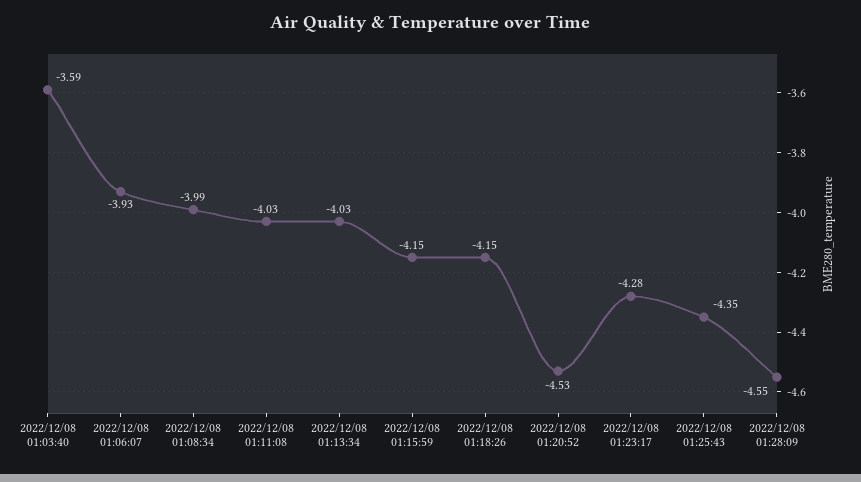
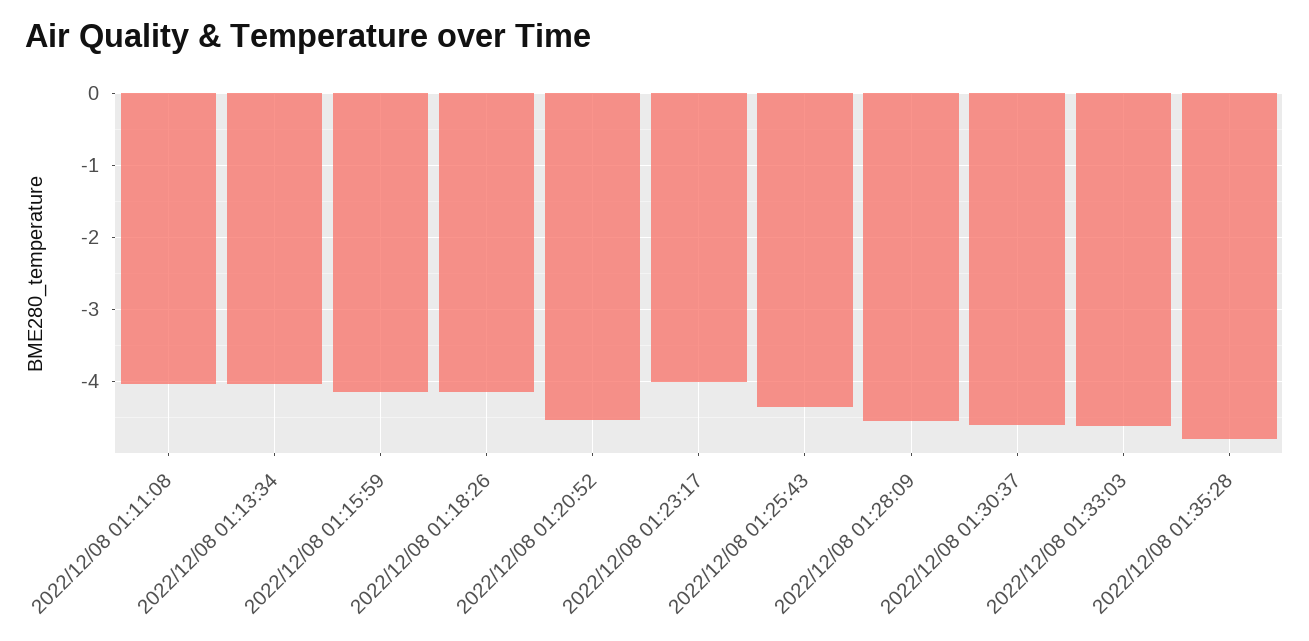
2022/12/08 01:03:40: -3.59 -> none
2022/12/08 01:06:07: -3.93 -> none
2022/12/08 01:08:34: -3.99 -> none
2022/12/08 01:23:17: -4.28 -> -4
2022/12/08 01:30:37: none -> -4.6
2022/12/08 01:33:03: none -> -4.6
2022/12/08 01:35:28: none -> -4.8

